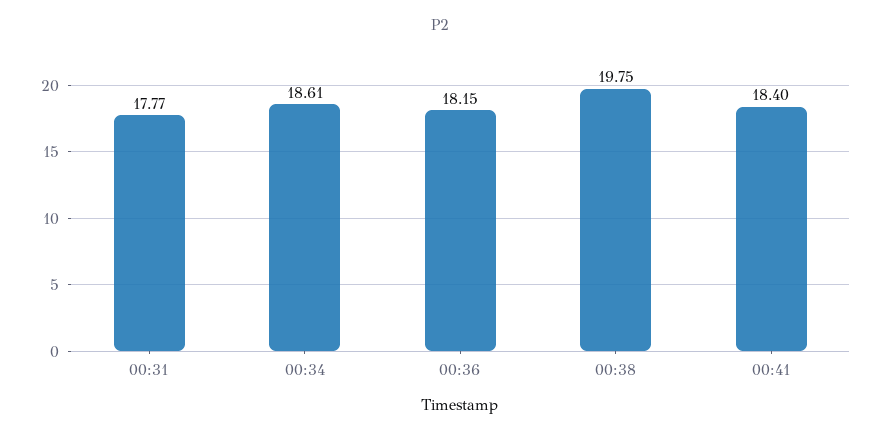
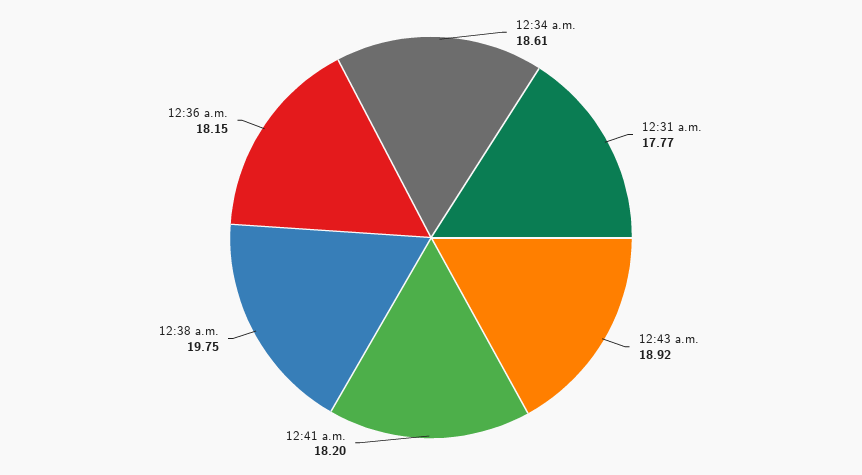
00:41: 18.4 -> 18.2
12:43 a.m.: none -> 18.92

